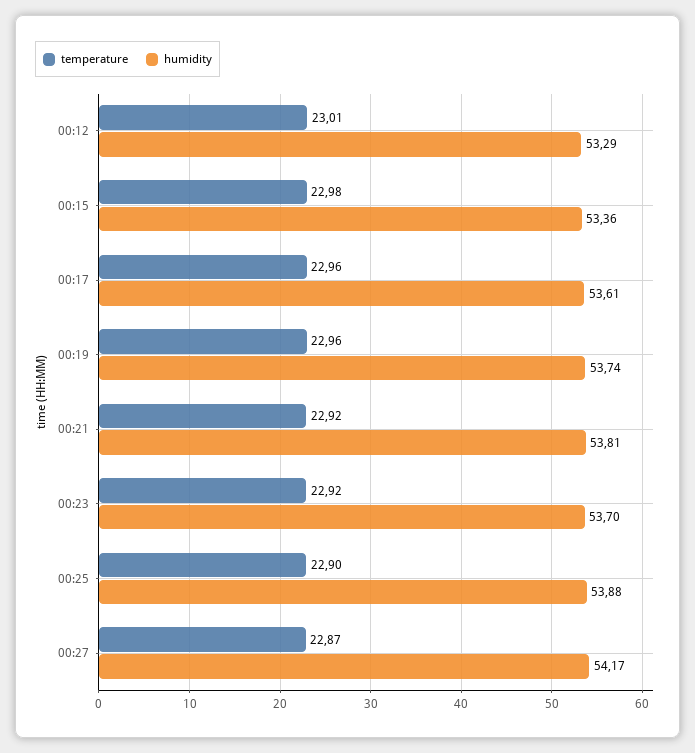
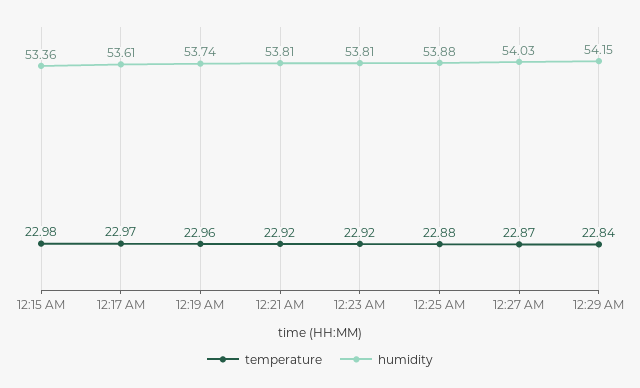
temperature, 00:12: 23.01 -> none
humidity, 00:12: 53.29 -> none
temperature, 00:17: 22.96 -> 22.97
humidity, 00:23: 53.7 -> 53.81
temperature, 00:25: 22.9 -> 22.88
humidity, 00:27: 54.17 -> 54.03
temperature, 12:29 AM: none -> 22.84
humidity, 12:29 AM: none -> 54.15

